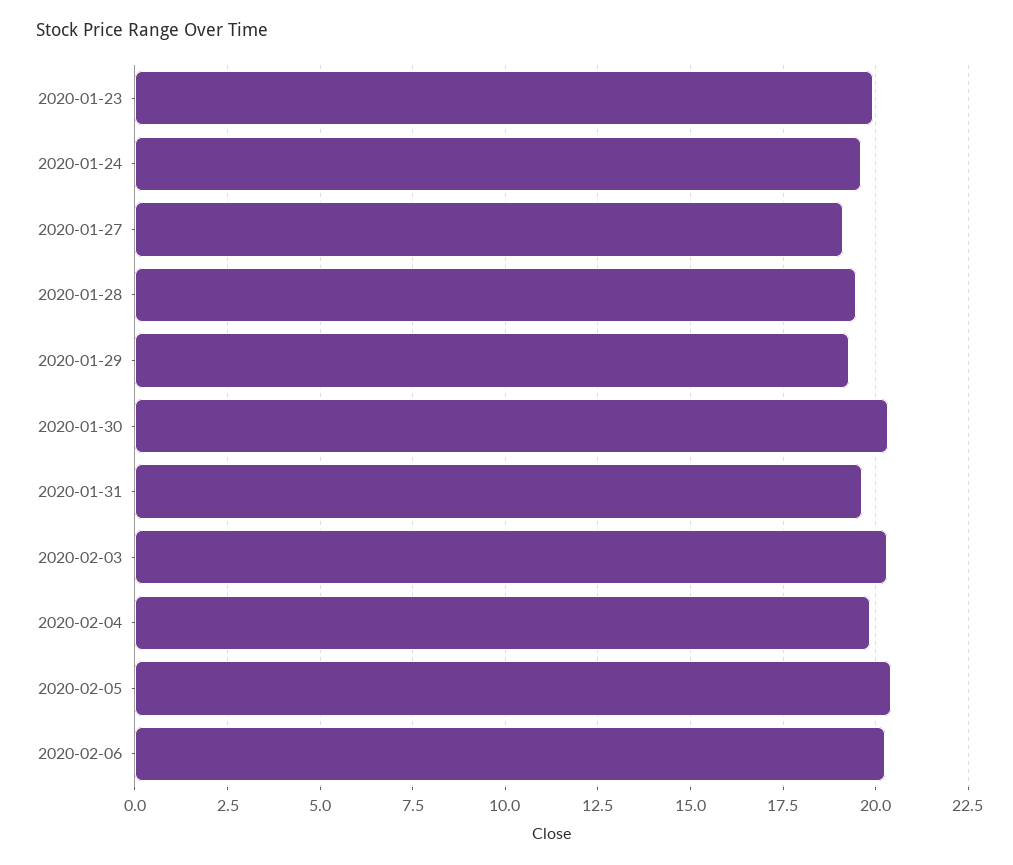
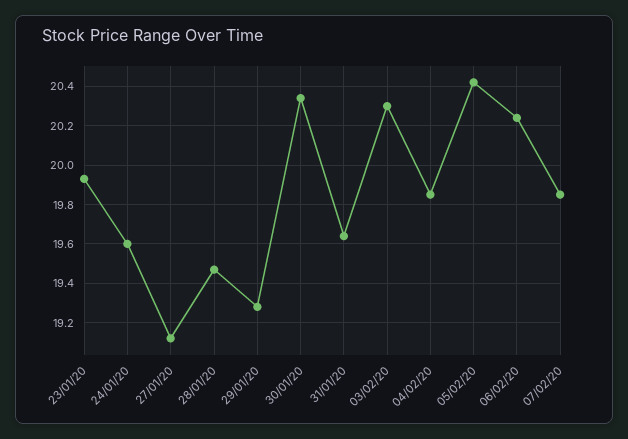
07/02/20: none -> 19.85

